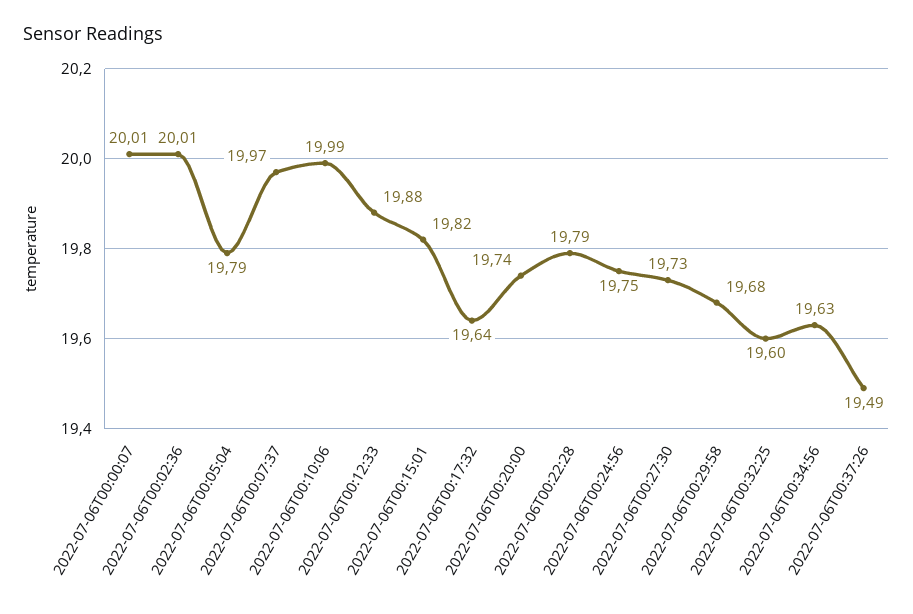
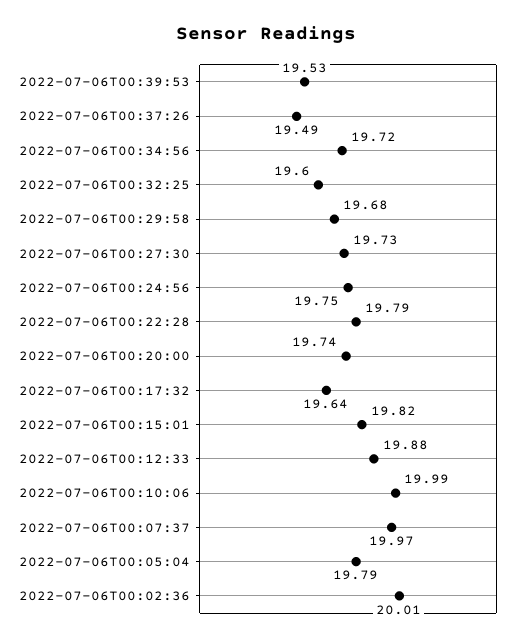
2022-07-06T00:00:07: 20.01 -> none
2022-07-06T00:34:56: 19.63 -> 19.72
2022-07-06T00:39:53: none -> 19.53

